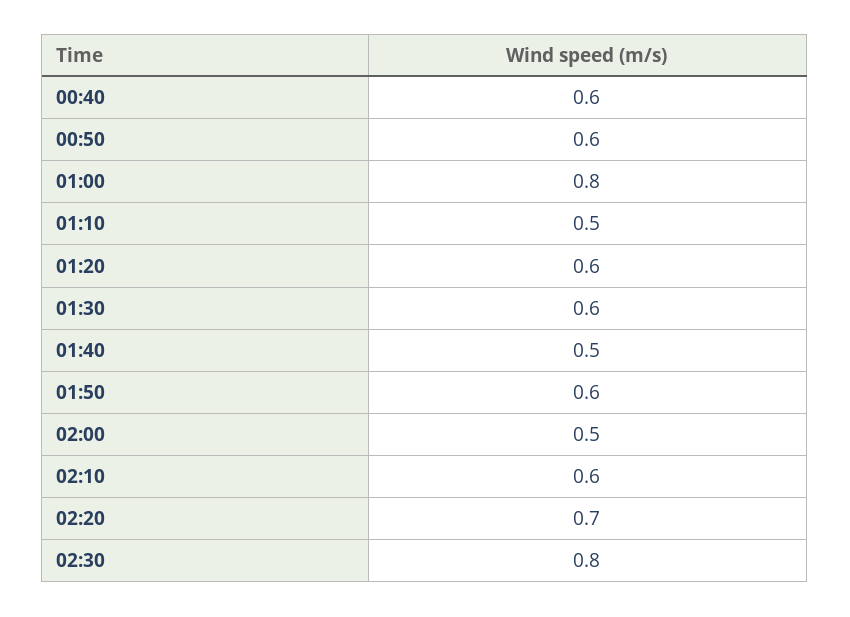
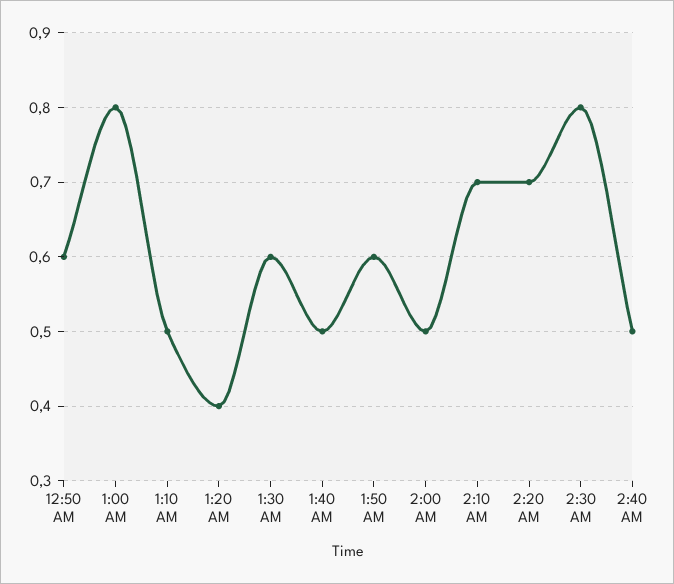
00:40: 0.6 -> none
01:20: 0.6 -> 0.4
02:10: 0.6 -> 0.7
2:40 AM: none -> 0.5

